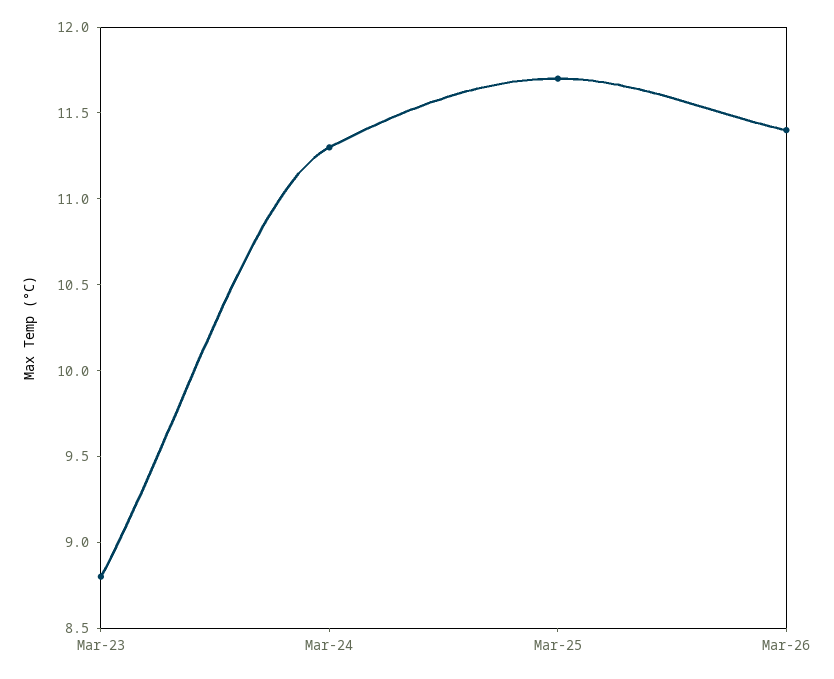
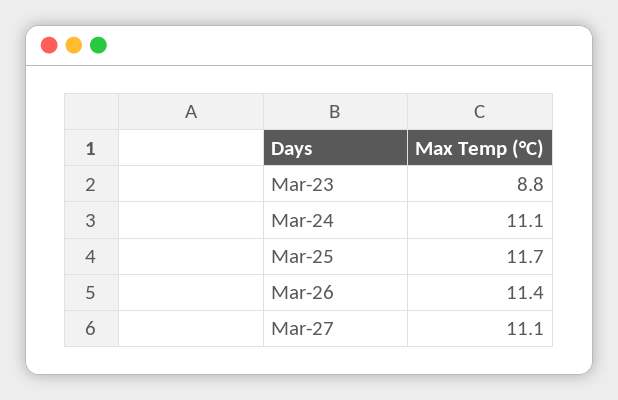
Mar-24: 11.3 -> 11.1
Mar-27: none -> 11.1

